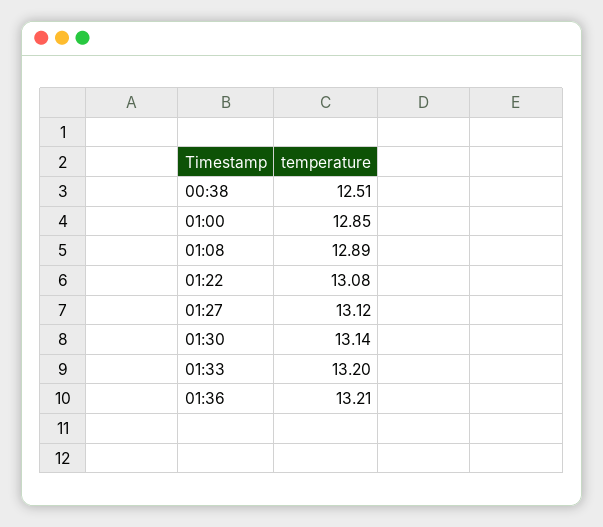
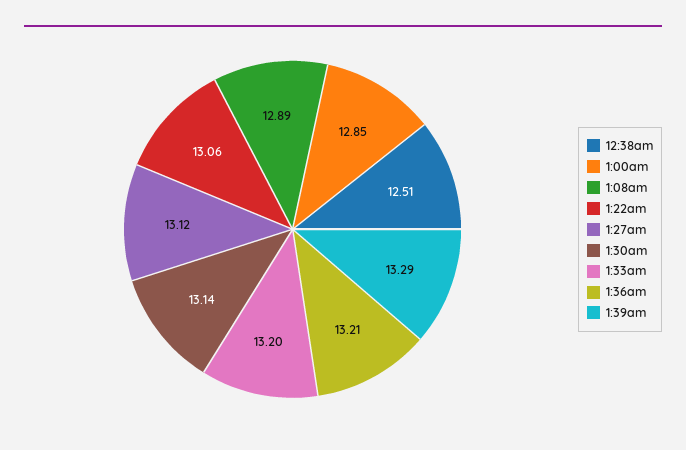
01:22: 13.08 -> 13.06
1:39am: none -> 13.29

